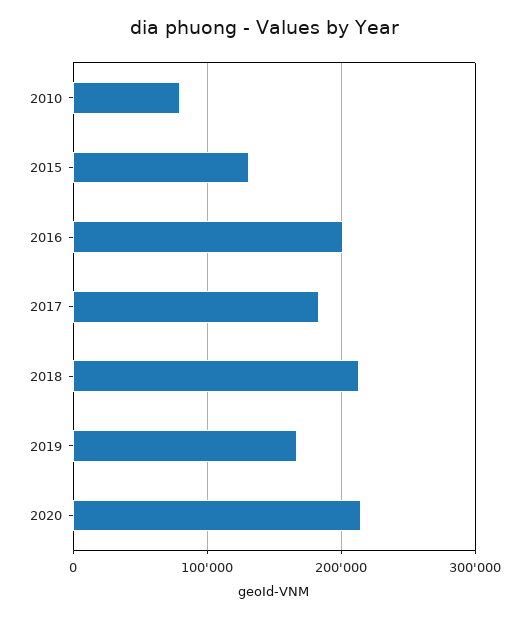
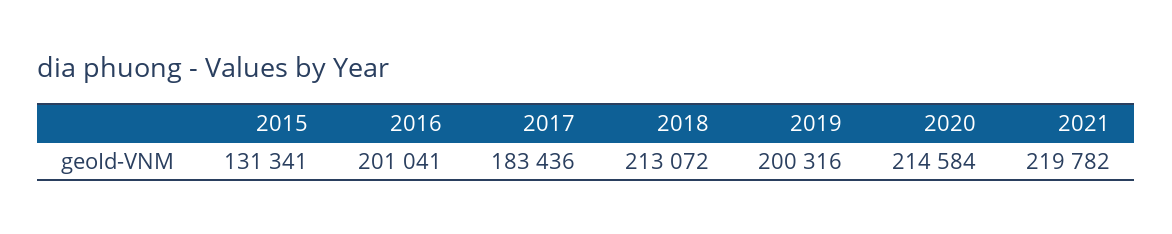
2010: 80000 -> none
2019: 170000 -> 200316
2021: none -> 219782

